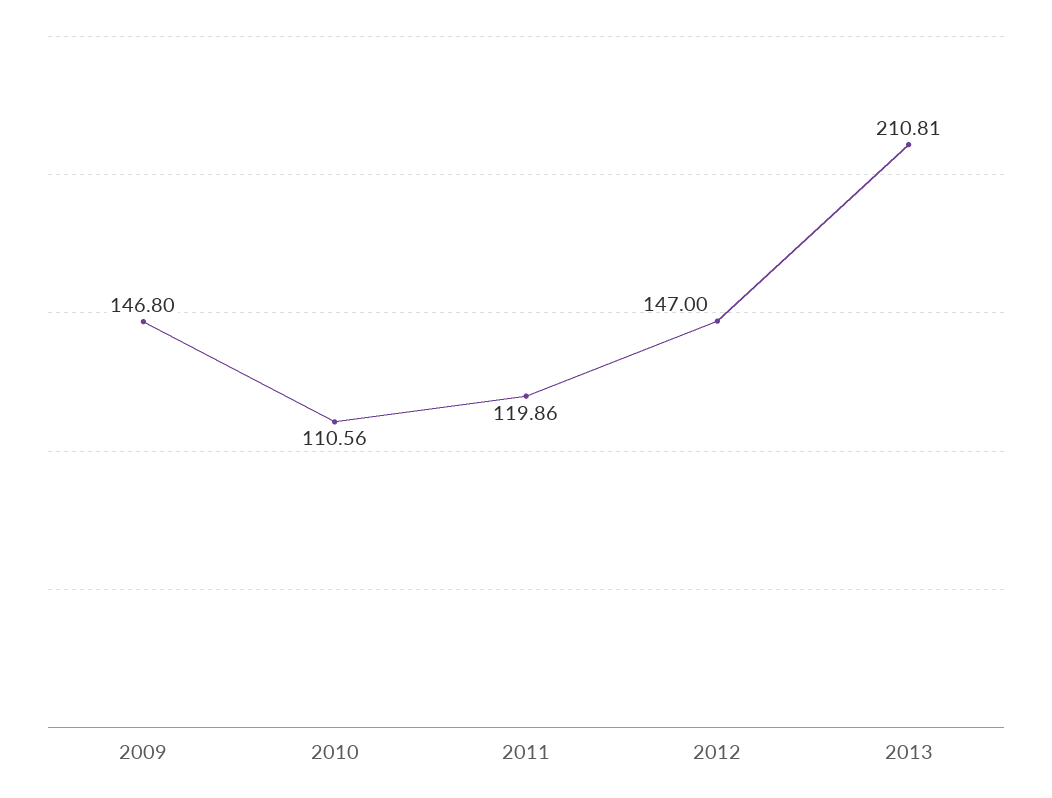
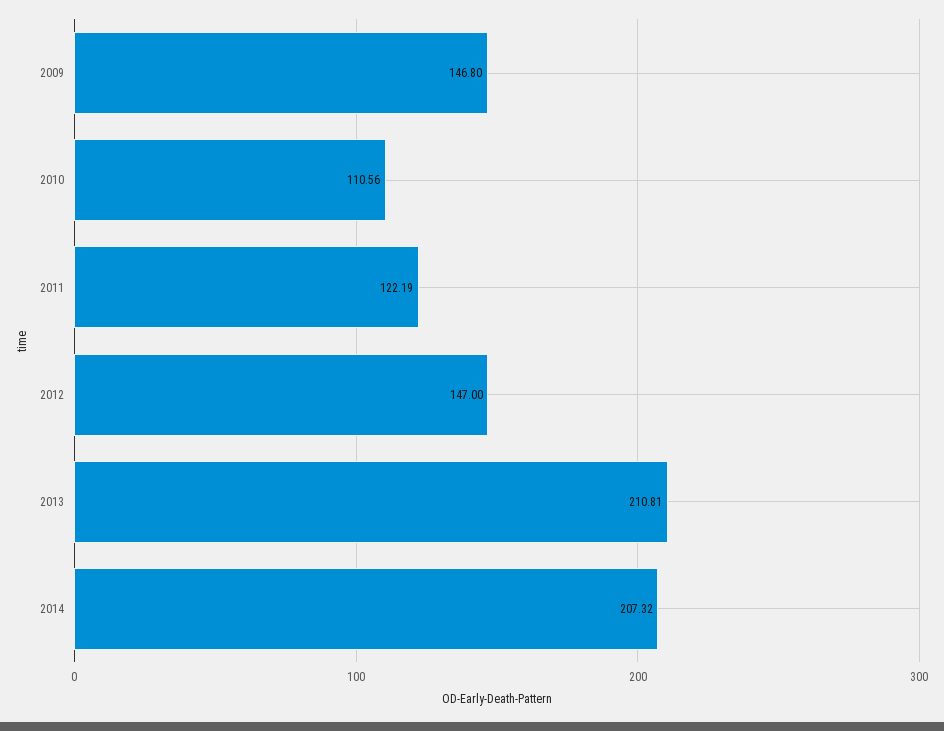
2011: 119.86 -> 122.19
2014: none -> 207.32

